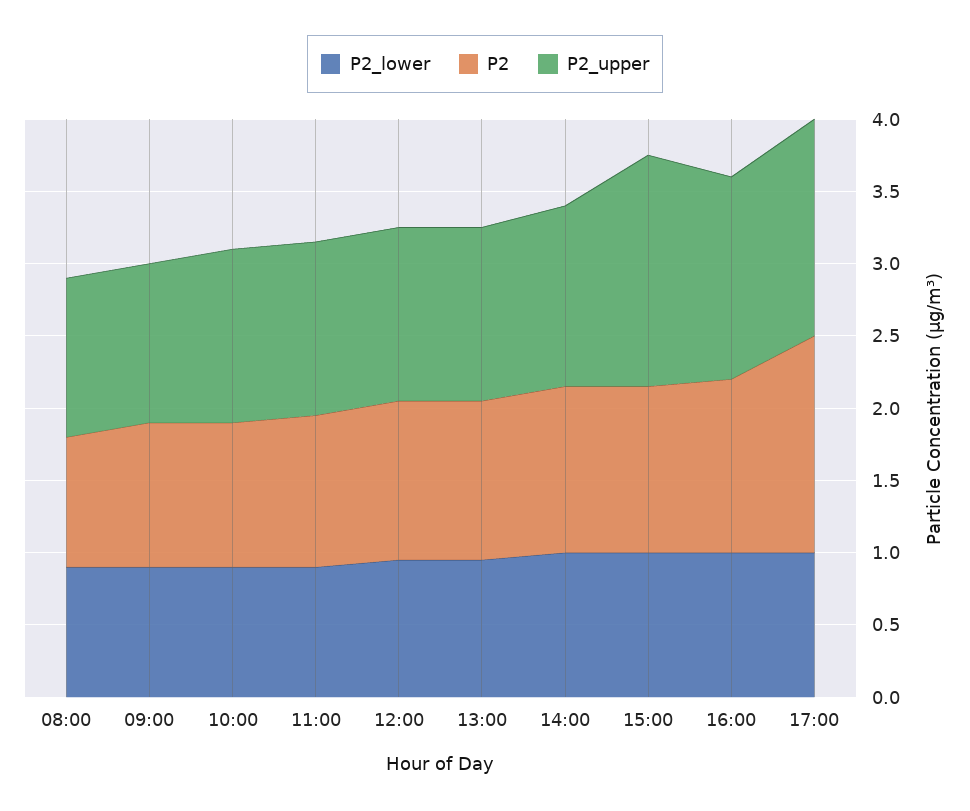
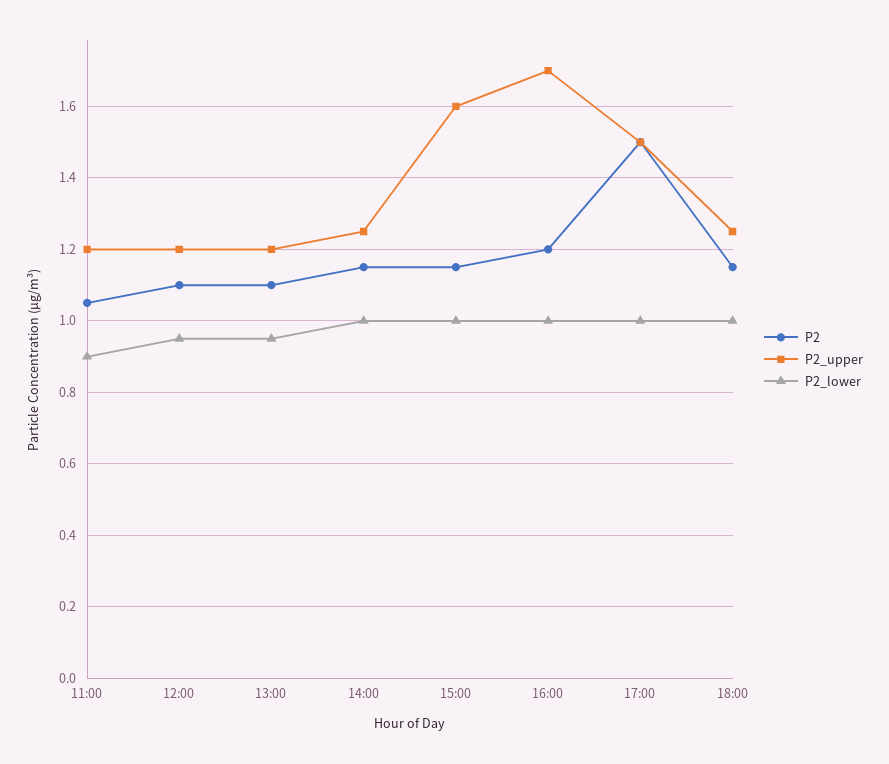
P2_lower, 08:00: 0.9 -> none
P2, 08:00: 0.9 -> none
P2_upper, 08:00: 1.1 -> none
P2_lower, 09:00: 0.9 -> none
P2, 09:00: 1 -> none
P2_upper, 09:00: 1.1 -> none
P2_lower, 10:00: 0.9 -> none
P2, 10:00: 1 -> none
P2_upper, 10:00: 1.2 -> none
P2_upper, 16:00: 1.4 -> 1.7
P2, 18:00: none -> 1.15
P2_upper, 18:00: none -> 1.25
P2_lower, 18:00: none -> 1

